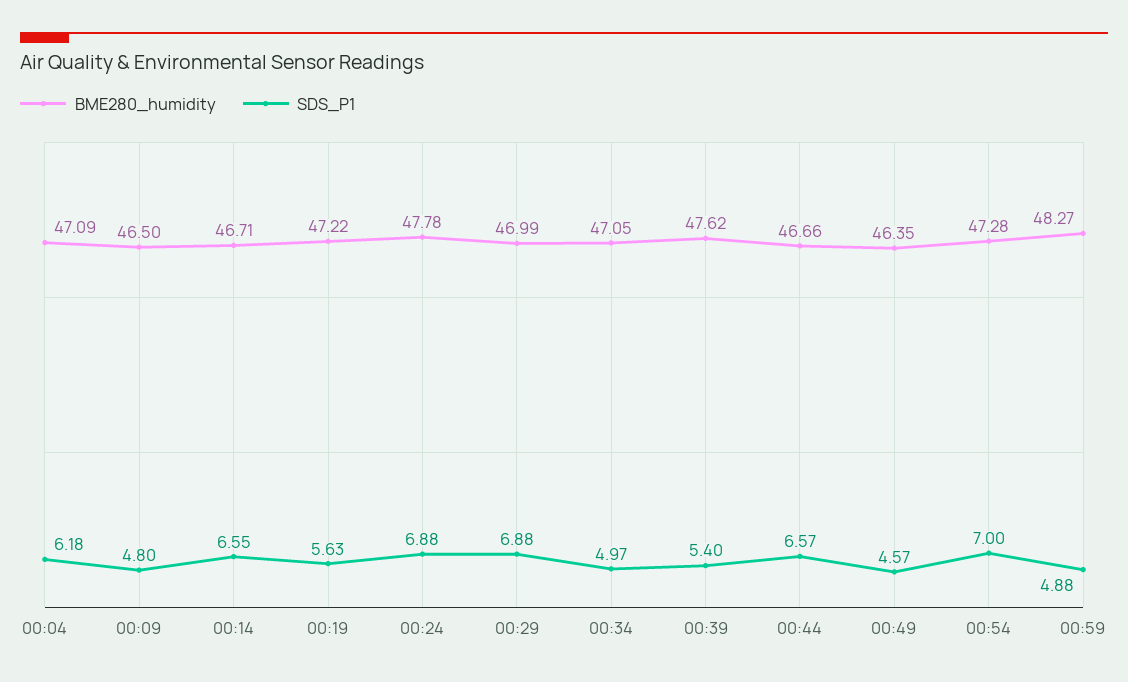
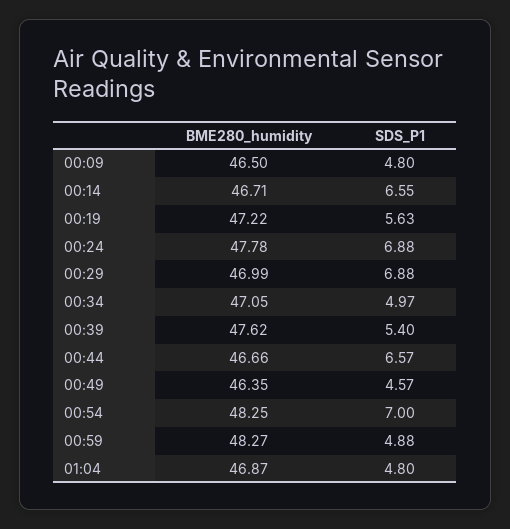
BME280_humidity, 00:04: 47.09 -> none
SDS_P1, 00:04: 6.18 -> none
BME280_humidity, 00:54: 47.28 -> 48.25
BME280_humidity, 01:04: none -> 46.87
SDS_P1, 01:04: none -> 4.8

